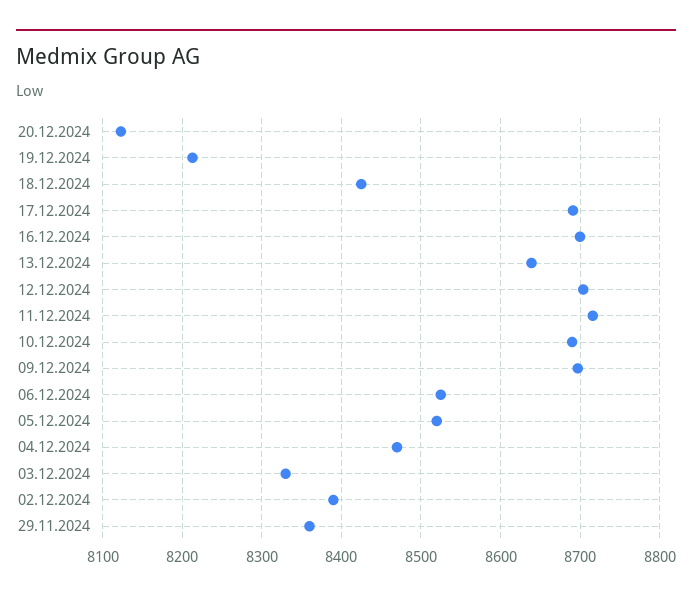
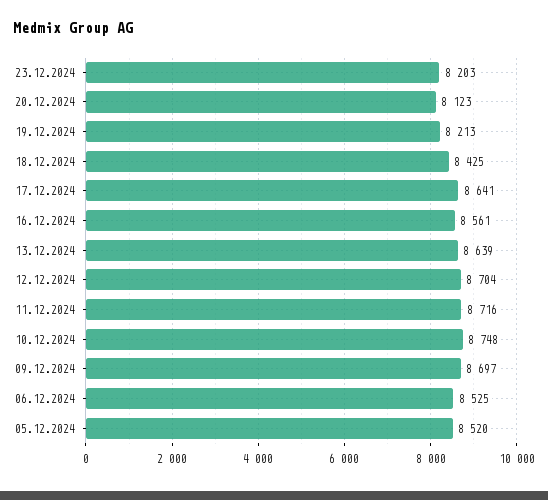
17.12.2024: 8690 -> 8641
16.12.2024: 8700 -> 8561
10.12.2024: 8690 -> 8748
04.12.2024: 8470 -> none
03.12.2024: 8330 -> none
02.12.2024: 8390 -> none
29.11.2024: 8360 -> none
23.12.2024: none -> 8203

